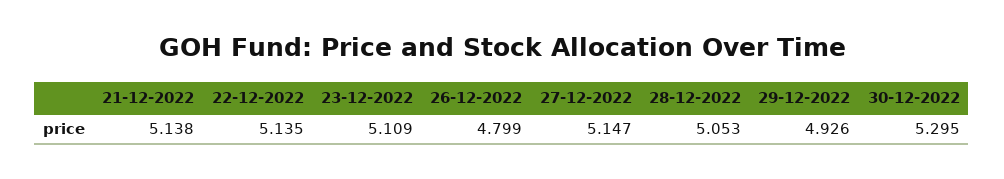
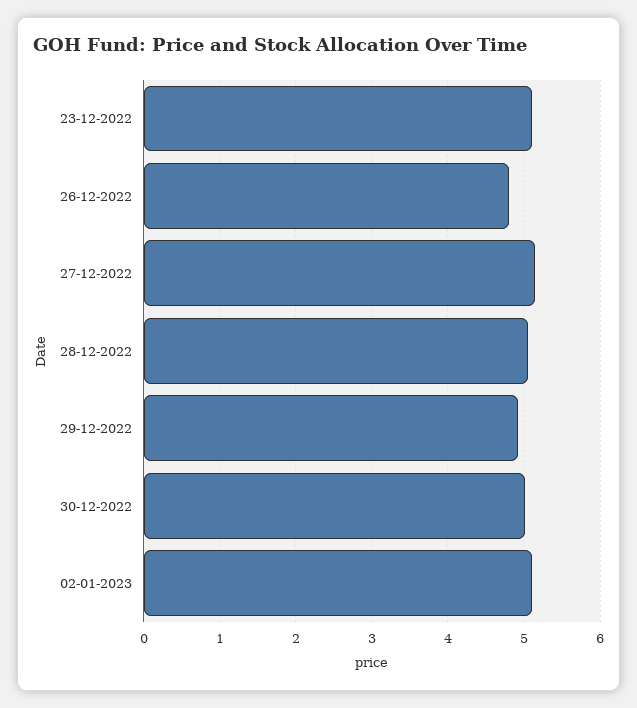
21-12-2022: 5.138 -> none
22-12-2022: 5.135 -> none
30-12-2022: 5.295 -> 5
02-01-2023: none -> 5.1

